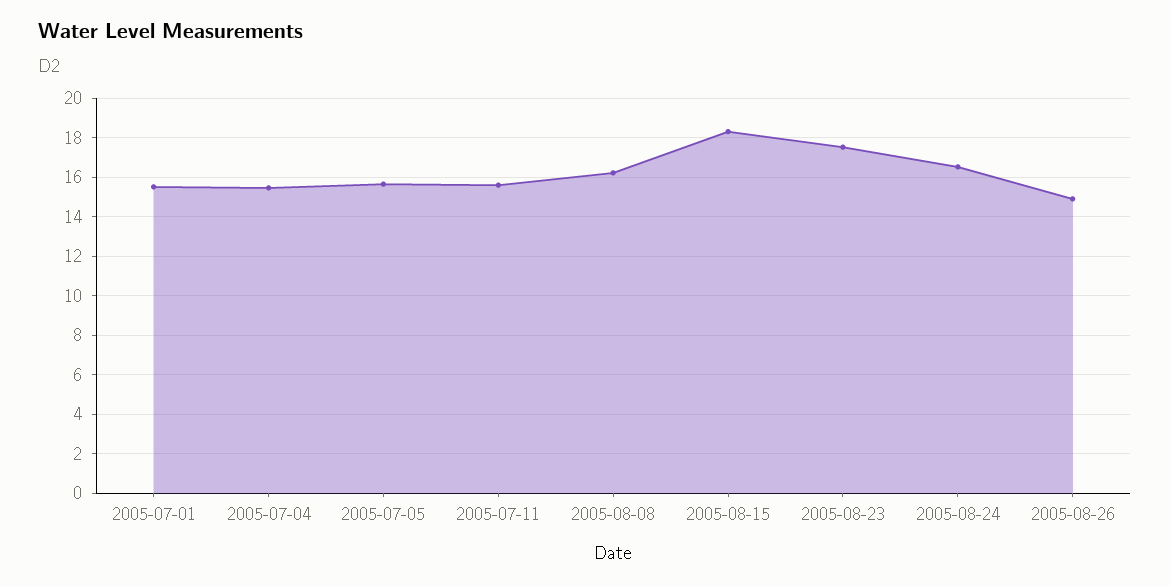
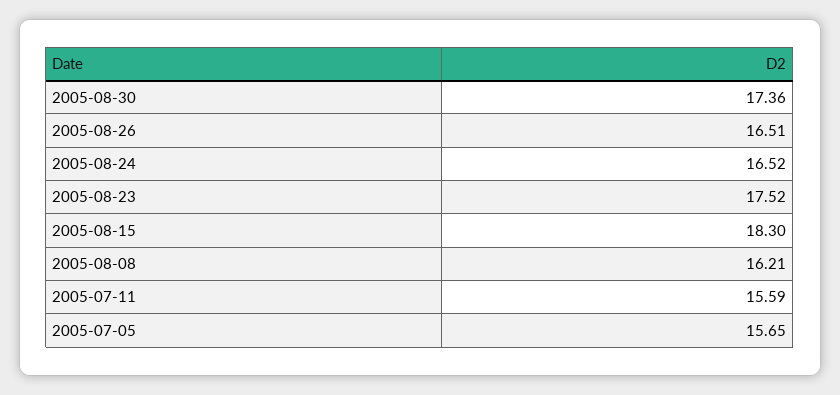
2005-07-01: 15.5 -> none
2005-07-04: 15.5 -> none
2005-08-26: 15 -> 16.51
2005-08-30: none -> 17.36

